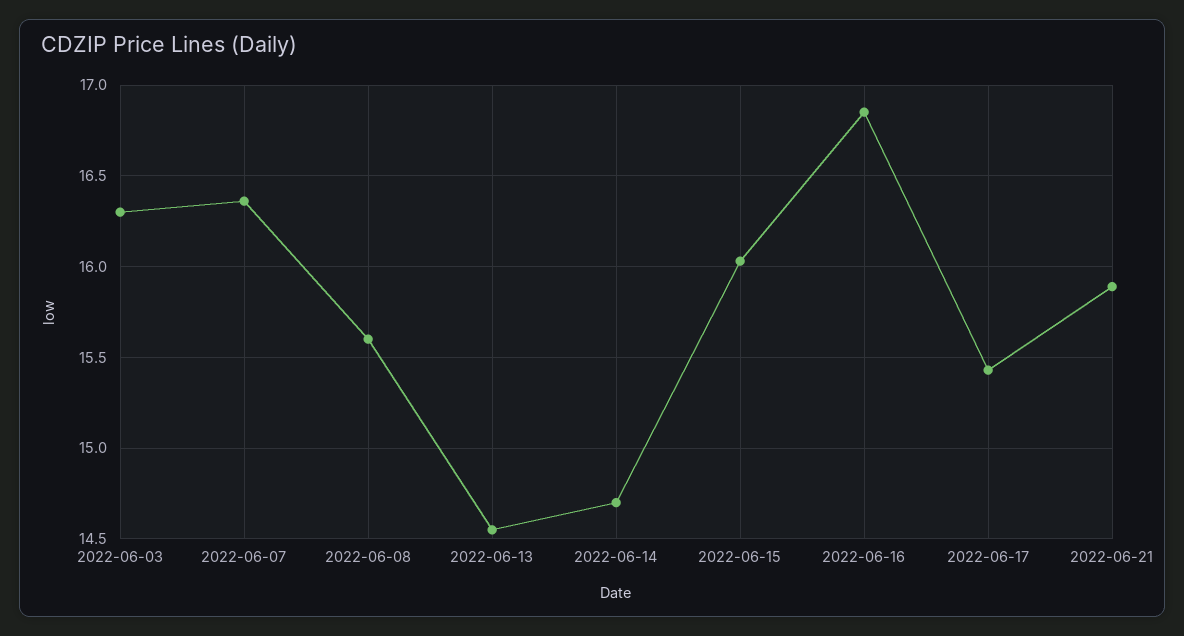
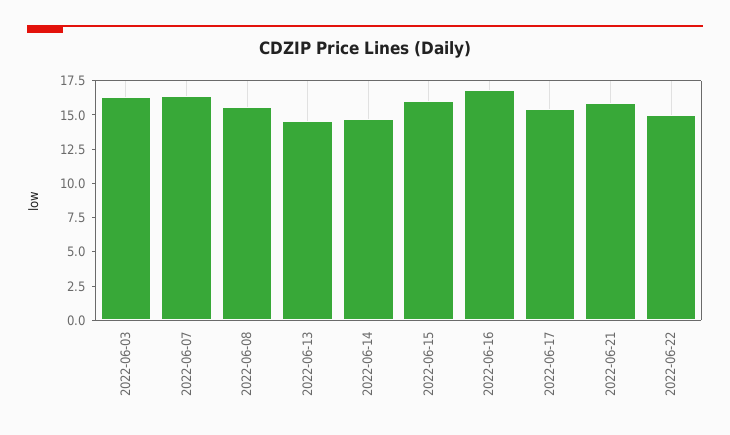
2022-06-22: none -> 15

